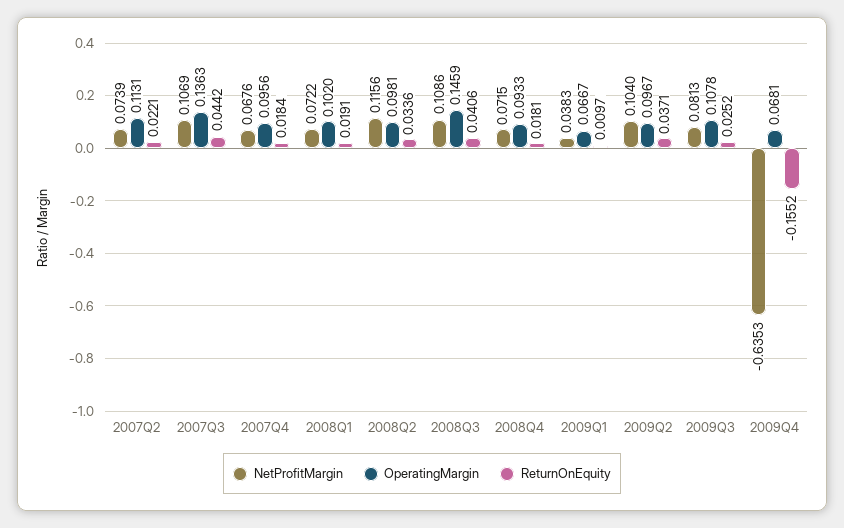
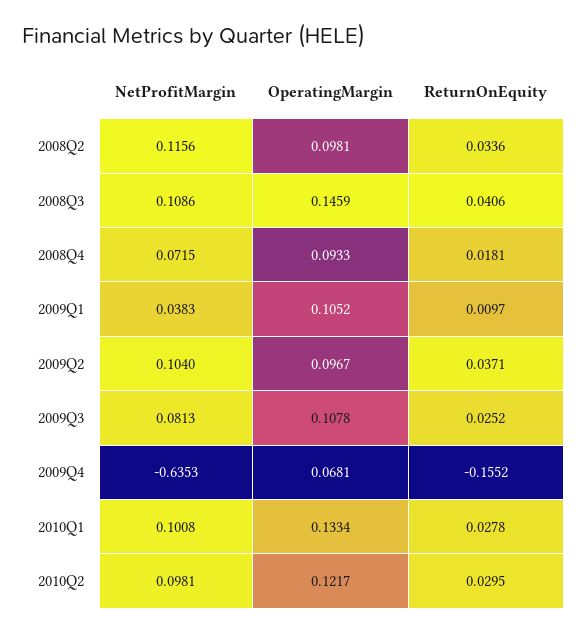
NetProfitMargin, 2007Q2: 0.0739 -> none
OperatingMargin, 2007Q2: 0.1131 -> none
ReturnOnEquity, 2007Q2: 0.0221 -> none
NetProfitMargin, 2007Q3: 0.1069 -> none
OperatingMargin, 2007Q3: 0.1363 -> none
ReturnOnEquity, 2007Q3: 0.0442 -> none
NetProfitMargin, 2007Q4: 0.0676 -> none
OperatingMargin, 2007Q4: 0.0956 -> none
ReturnOnEquity, 2007Q4: 0.0184 -> none
NetProfitMargin, 2008Q1: 0.0722 -> none
OperatingMargin, 2008Q1: 0.102 -> none
ReturnOnEquity, 2008Q1: 0.0191 -> none
OperatingMargin, 2009Q1: 0.0667 -> 0.1052
NetProfitMargin, 2010Q1: none -> 0.1008
OperatingMargin, 2010Q1: none -> 0.1334
ReturnOnEquity, 2010Q1: none -> 0.0278
NetProfitMargin, 2010Q2: none -> 0.0981
OperatingMargin, 2010Q2: none -> 0.1217
ReturnOnEquity, 2010Q2: none -> 0.0295

